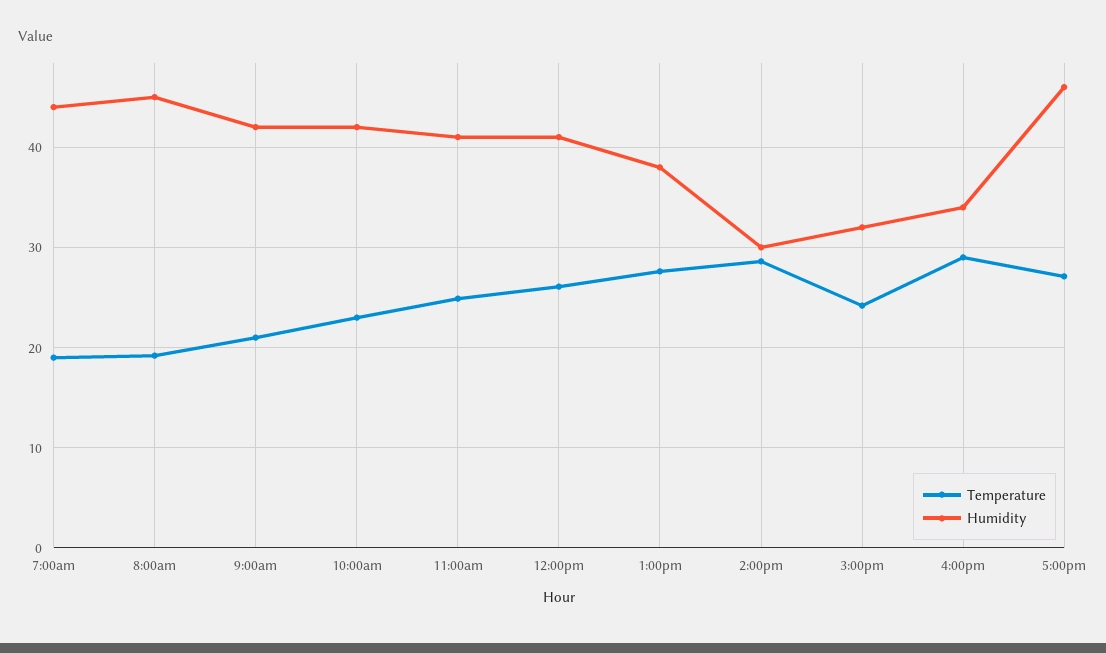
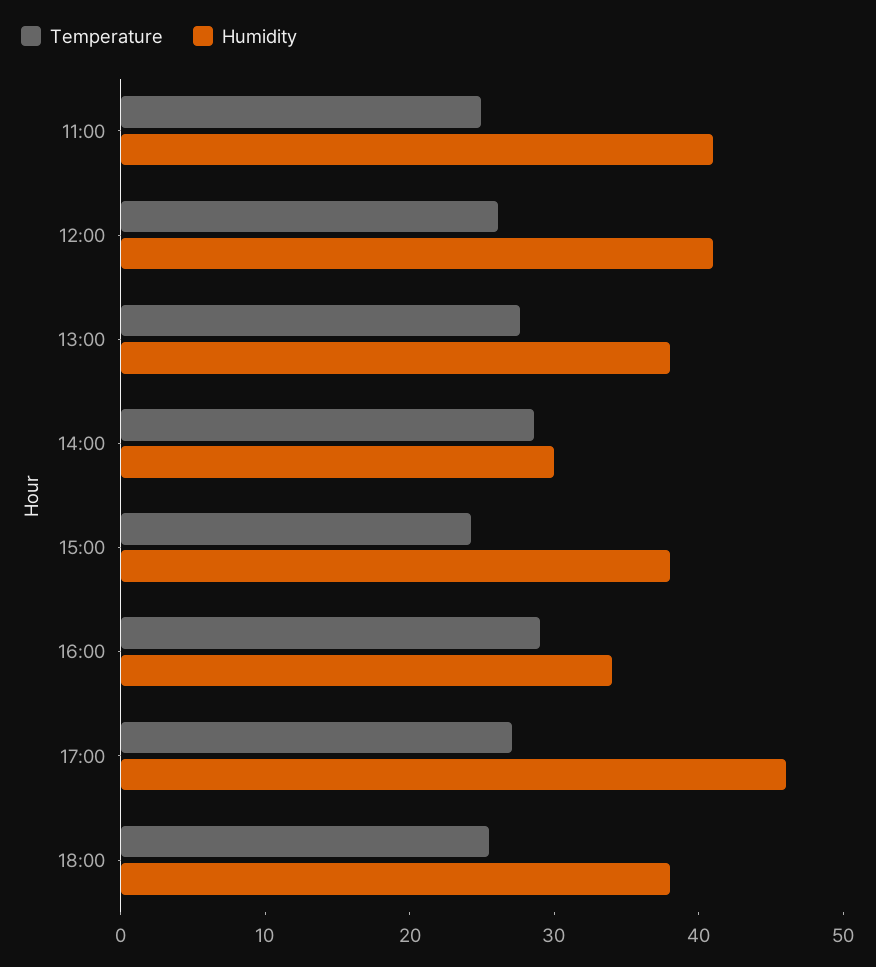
Temperature, 7:00am: 19 -> none
Humidity, 7:00am: 44 -> none
Temperature, 8:00am: 19 -> none
Humidity, 8:00am: 45 -> none
Temperature, 9:00am: 21 -> none
Humidity, 9:00am: 42 -> none
Temperature, 10:00am: 23 -> none
Humidity, 10:00am: 42 -> none
Humidity, 3:00pm: 32 -> 38
Temperature, 18:00: none -> 26
Humidity, 18:00: none -> 38

